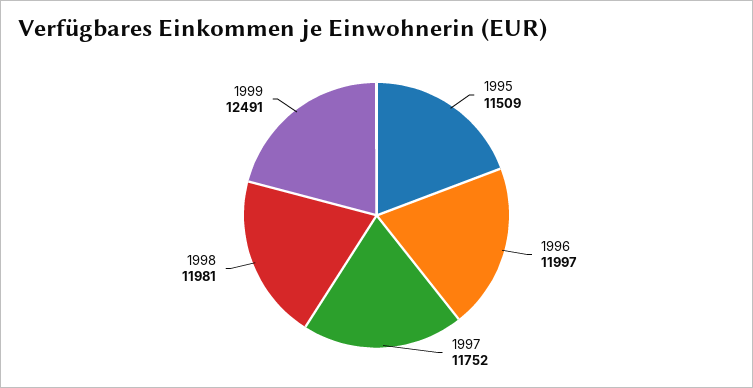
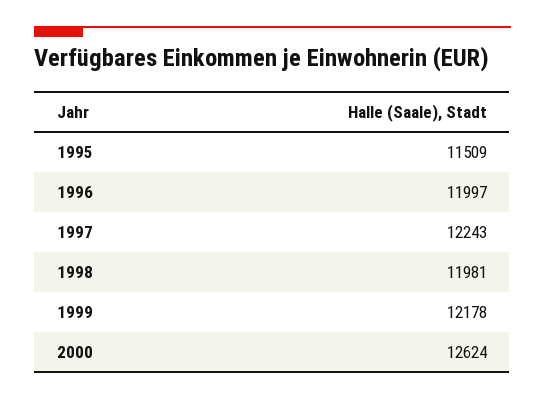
1997: 11752 -> 12243
1999: 12491 -> 12178
2000: none -> 12624

